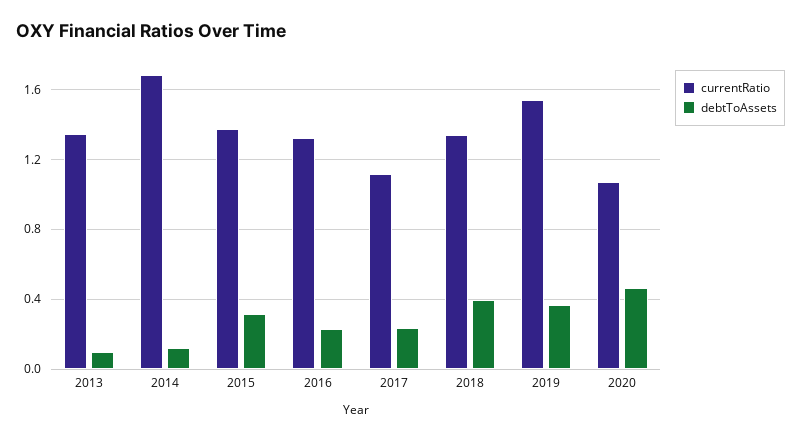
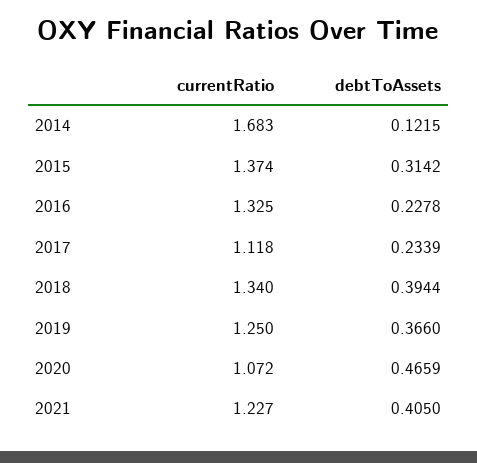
currentRatio, 2013: 1.35 -> none
debtToAssets, 2013: 0.1 -> none
currentRatio, 2019: 1.55 -> 1.25
currentRatio, 2021: none -> 1.227
debtToAssets, 2021: none -> 0.405

